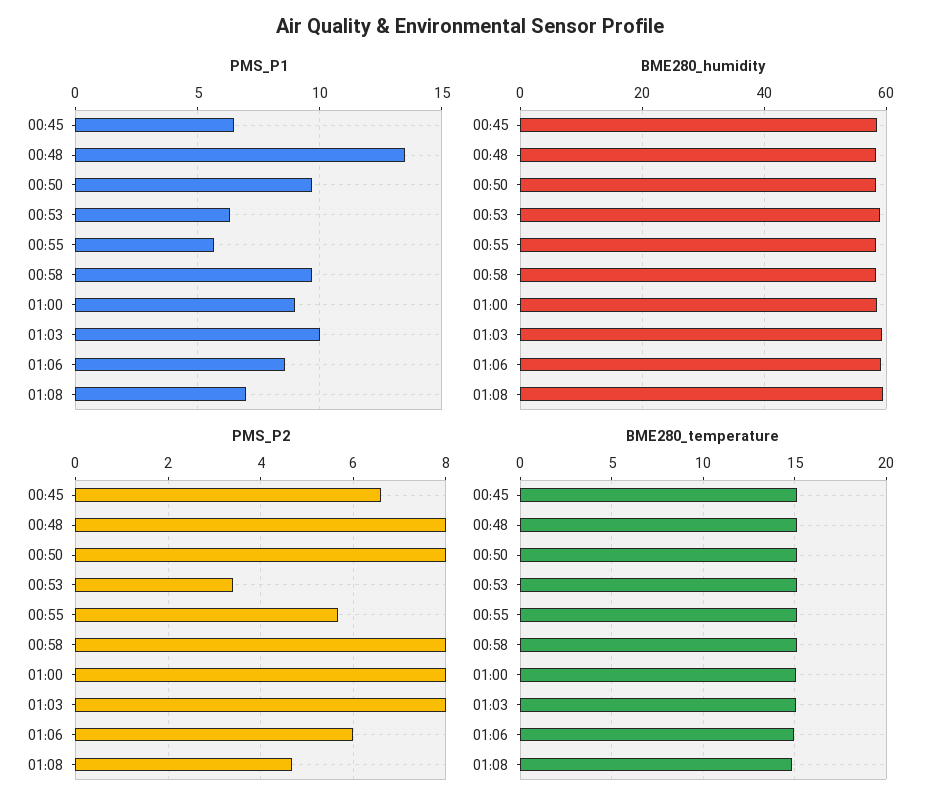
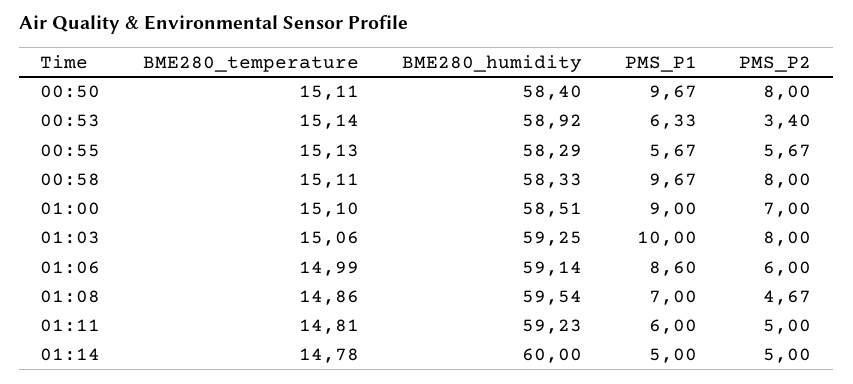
PMS_P1, 00:45: 6.5 -> none
PMS_P1, 00:48: 13.5 -> none
BME280_humidity, 00:45: 58 -> none
BME280_humidity, 00:48: 58 -> none
PMS_P2, 00:45: 6.6 -> none
PMS_P2, 00:48: 8 -> none
PMS_P2, 01:00: 8 -> 7
BME280_temperature, 00:45: 15 -> none
BME280_temperature, 00:48: 15 -> none
BME280_temperature, 01:11: none -> 14.81
BME280_humidity, 01:11: none -> 59.23
PMS_P1, 01:11: none -> 6
PMS_P2, 01:11: none -> 5
BME280_temperature, 01:14: none -> 14.78
BME280_humidity, 01:14: none -> 60
PMS_P1, 01:14: none -> 5
PMS_P2, 01:14: none -> 5

